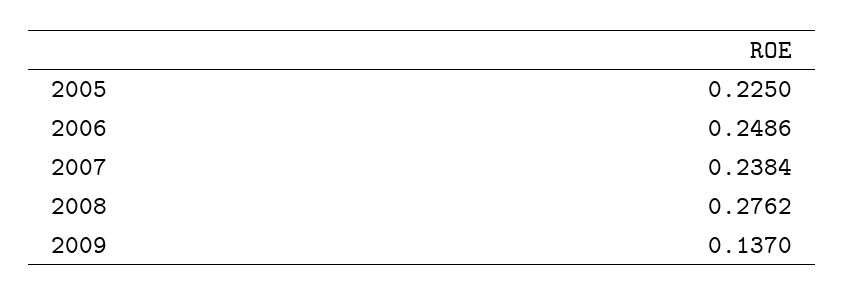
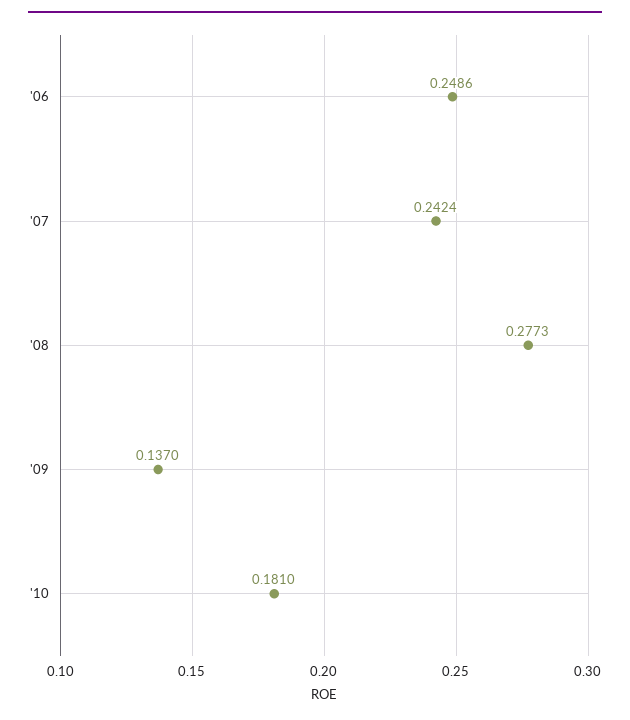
2005: 0.225 -> none
2007: 0.2384 -> 0.2424
2008: 0.2762 -> 0.2773
'10: none -> 0.181

